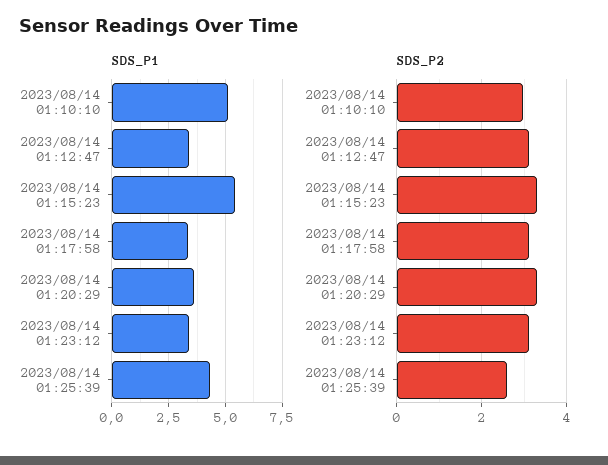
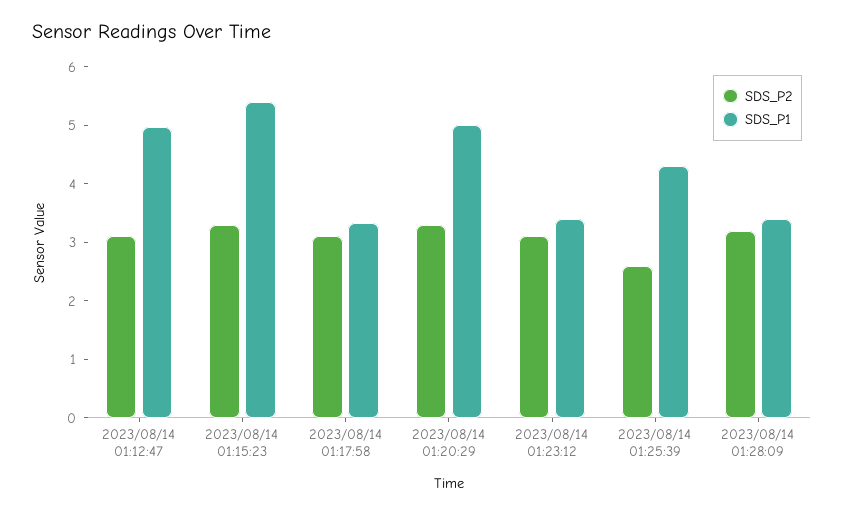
SDS_P1, 2023/08/14 01:10:10: 5 -> none
SDS_P1, 2023/08/14 01:12:47: 3.5 -> 5
SDS_P1, 2023/08/14 01:20:29: 3.5 -> 5
SDS_P2, 2023/08/14 01:10:10: 3 -> none
SDS_P2, 2023/08/14 01:28:09: none -> 3.2
SDS_P1, 2023/08/14 01:28:09: none -> 3.4

